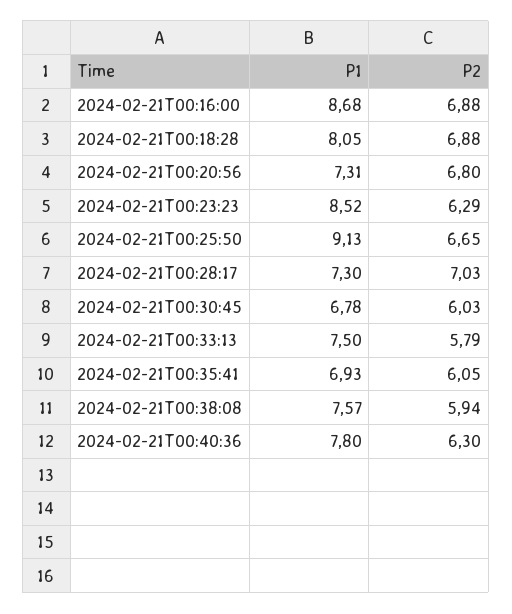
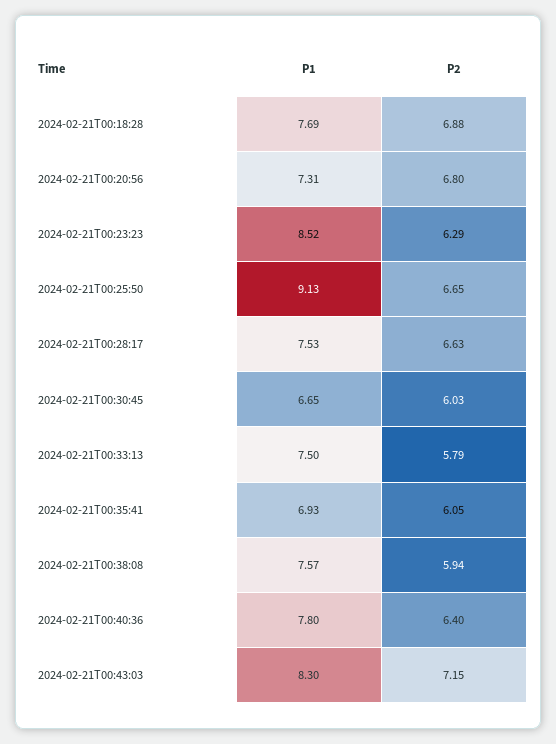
P1, 2024-02-21T00:16:00: 8.68 -> none
P2, 2024-02-21T00:16:00: 6.88 -> none
P1, 2024-02-21T00:18:28: 8.05 -> 7.69
P1, 2024-02-21T00:28:17: 7.3 -> 7.53
P2, 2024-02-21T00:28:17: 7.03 -> 6.63
P1, 2024-02-21T00:30:45: 6.78 -> 6.65
P2, 2024-02-21T00:40:36: 6.3 -> 6.4
P1, 2024-02-21T00:43:03: none -> 8.3
P2, 2024-02-21T00:43:03: none -> 7.15

